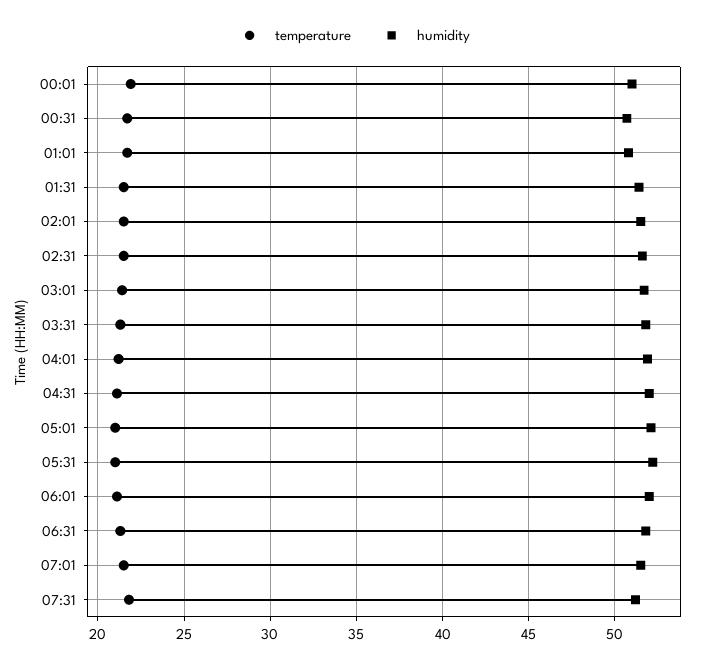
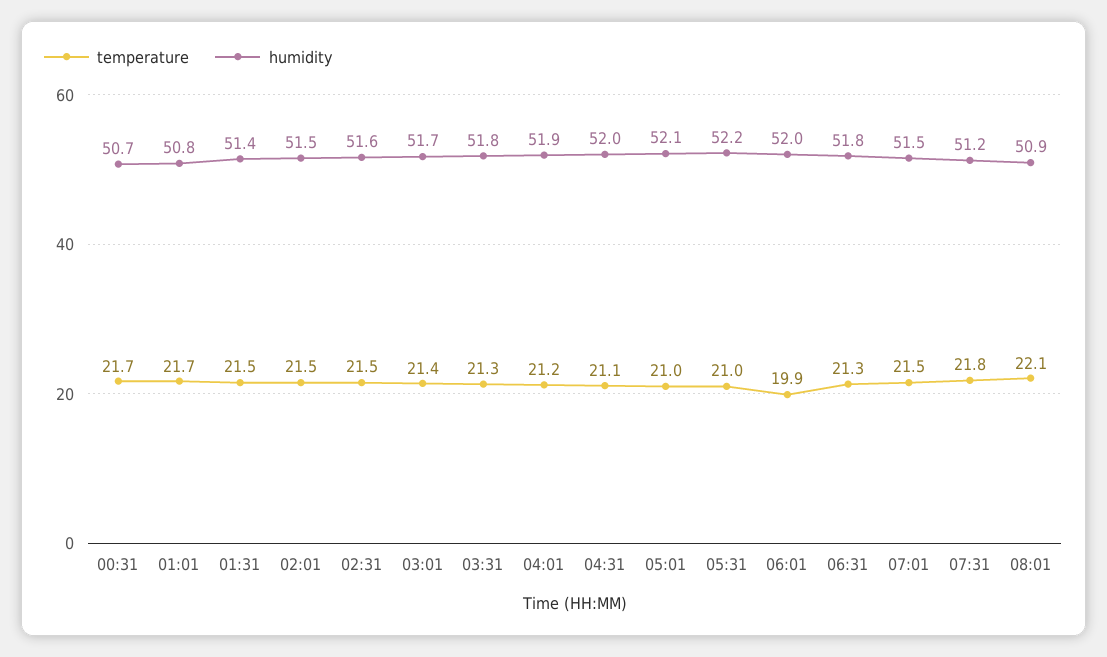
temperature, 00:01: 22 -> none
humidity, 00:01: 51 -> none
temperature, 06:01: 21 -> 19.9
temperature, 08:01: none -> 22.1
humidity, 08:01: none -> 50.9

